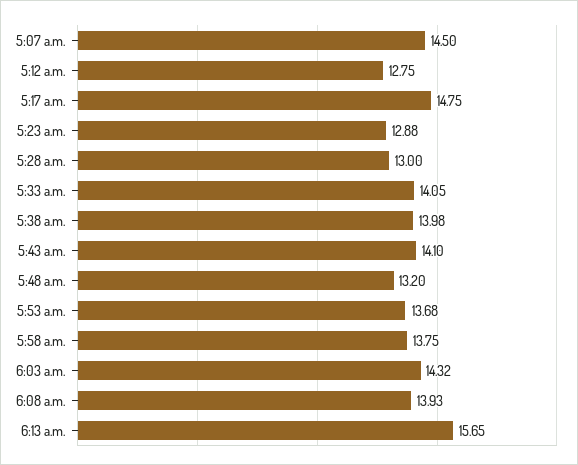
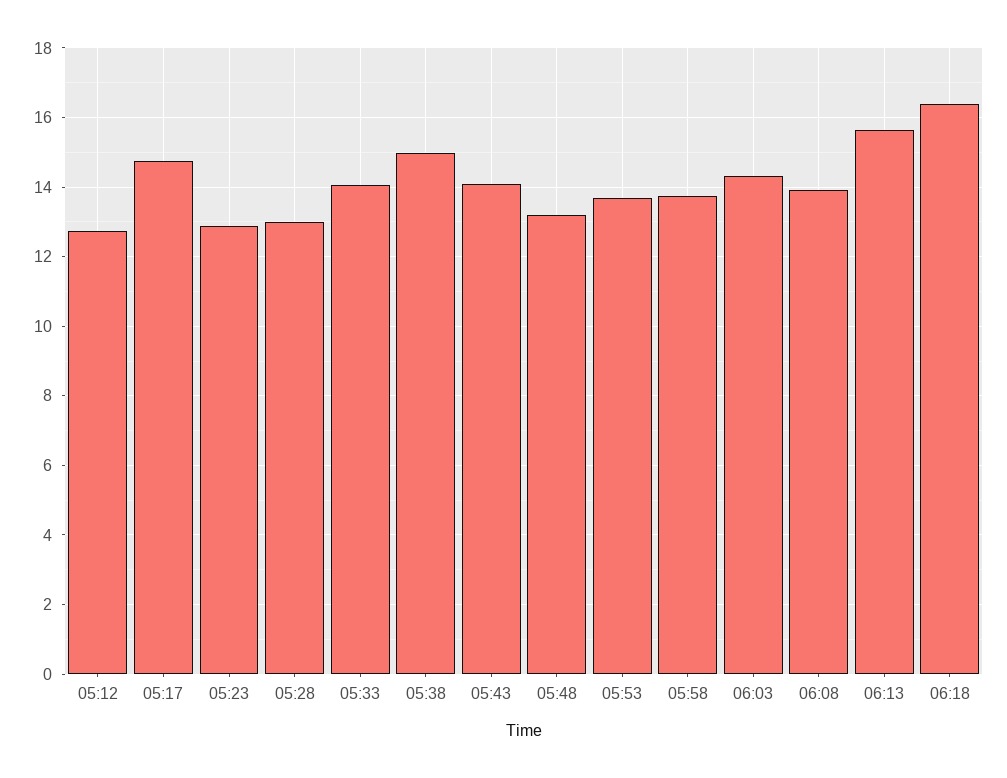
5:07 a.m.: 14.5 -> none
5:38 a.m.: 13.98 -> 15
06:18: none -> 16.4

